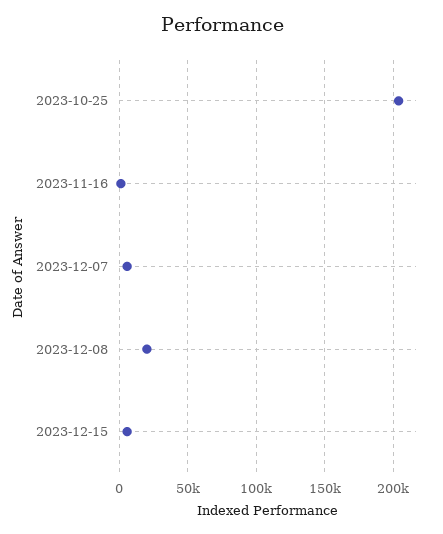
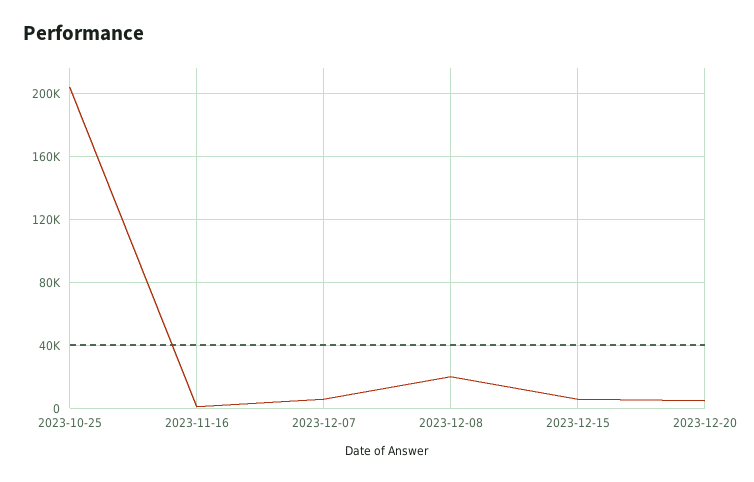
2023-12-20: none -> 5000

